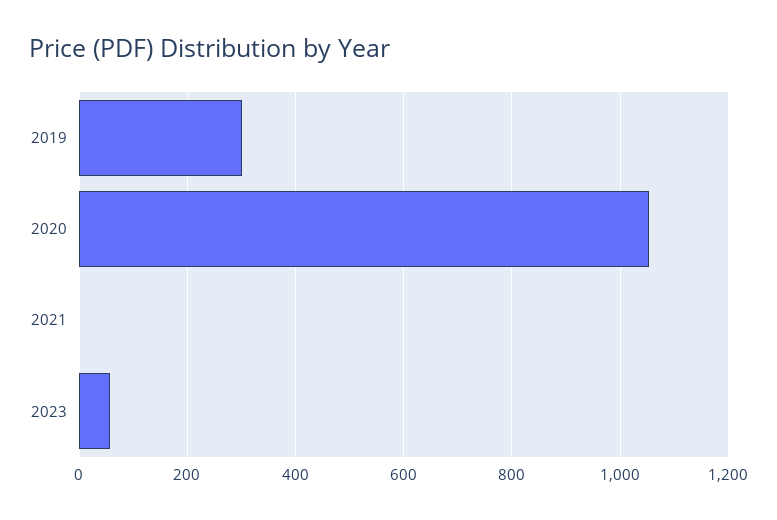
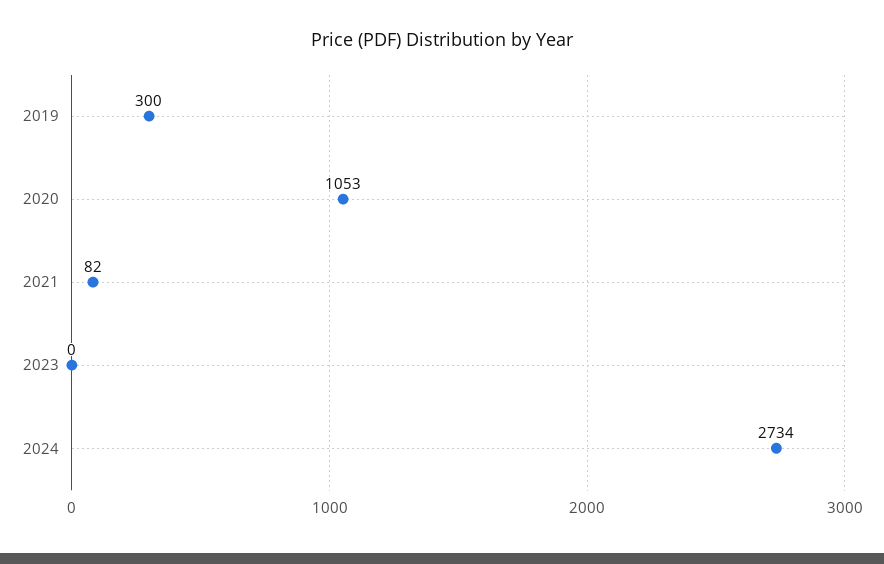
2021: 0 -> 82
2023: 60 -> 0
2024: none -> 2734

